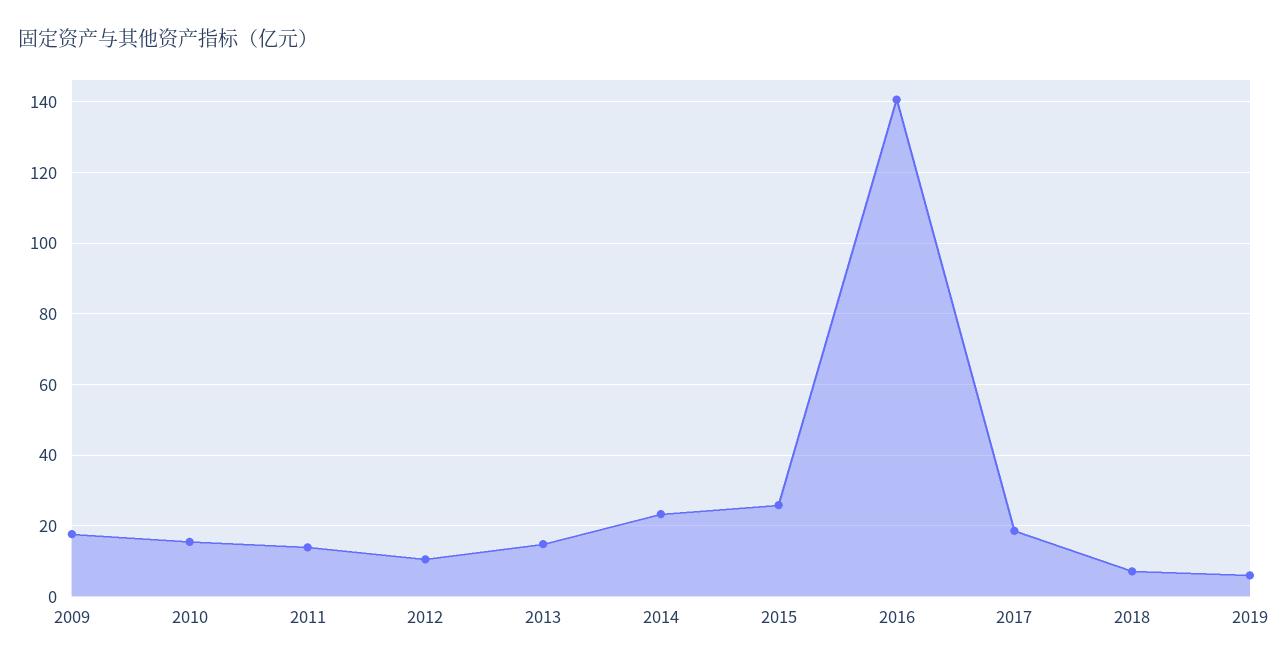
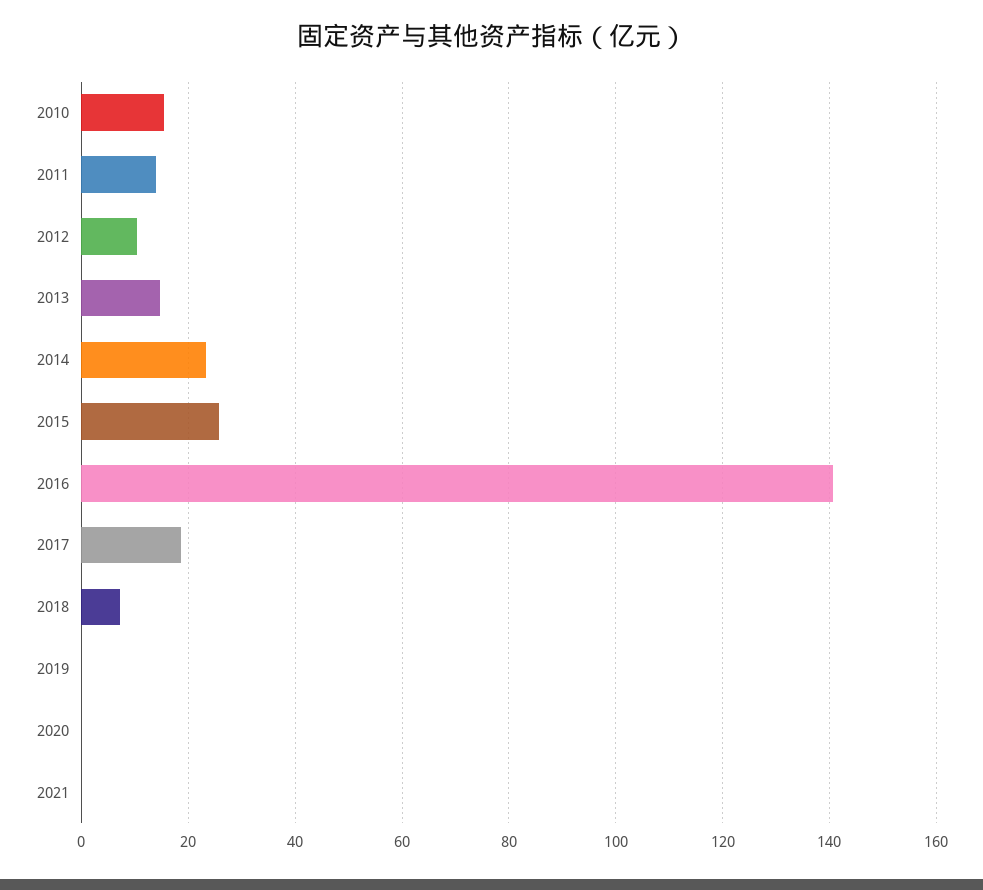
2009: 18 -> none
2019: 6 -> 0
2020: none -> 0
2021: none -> 0

